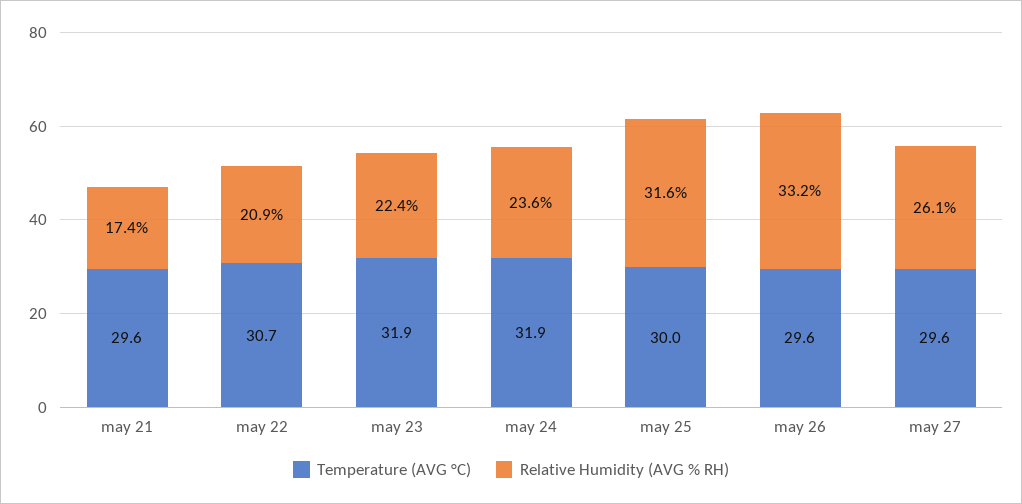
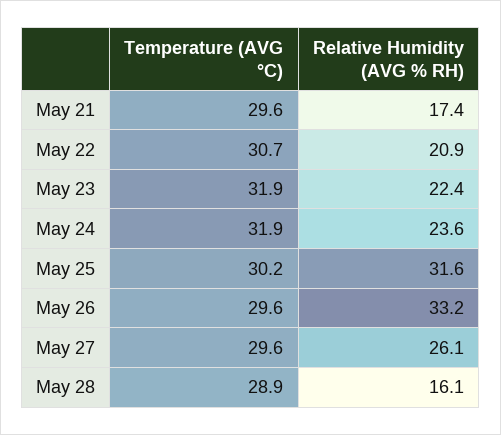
Temperature (AVG °C), may 25: 30 -> 30.2
Temperature (AVG °C), May 28: none -> 28.9
Relative Humidity (AVG % RH), May 28: none -> 16.1

